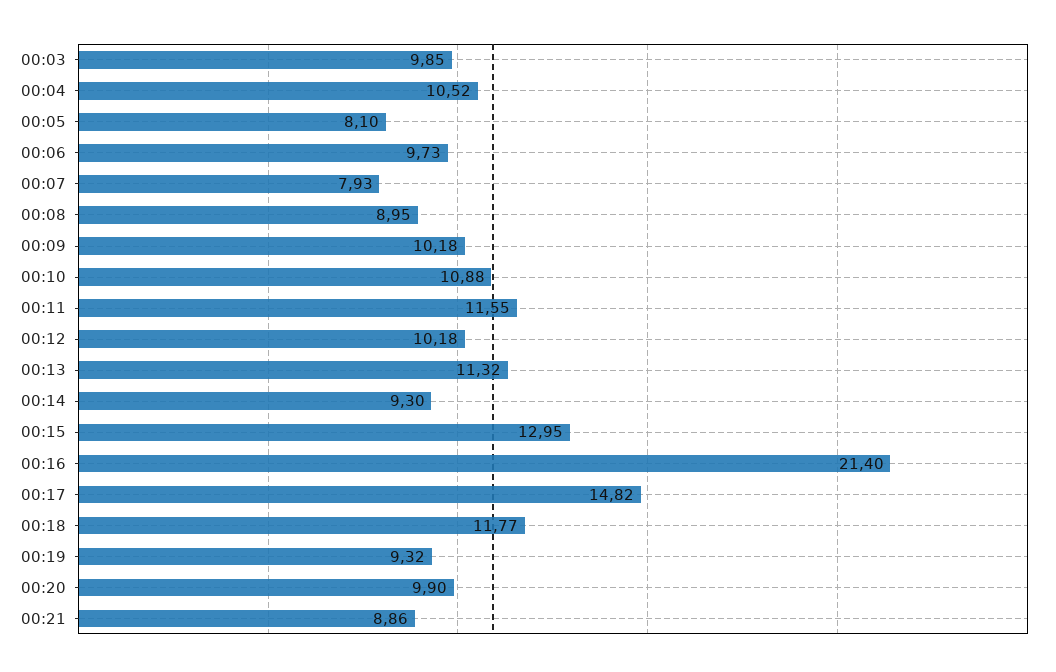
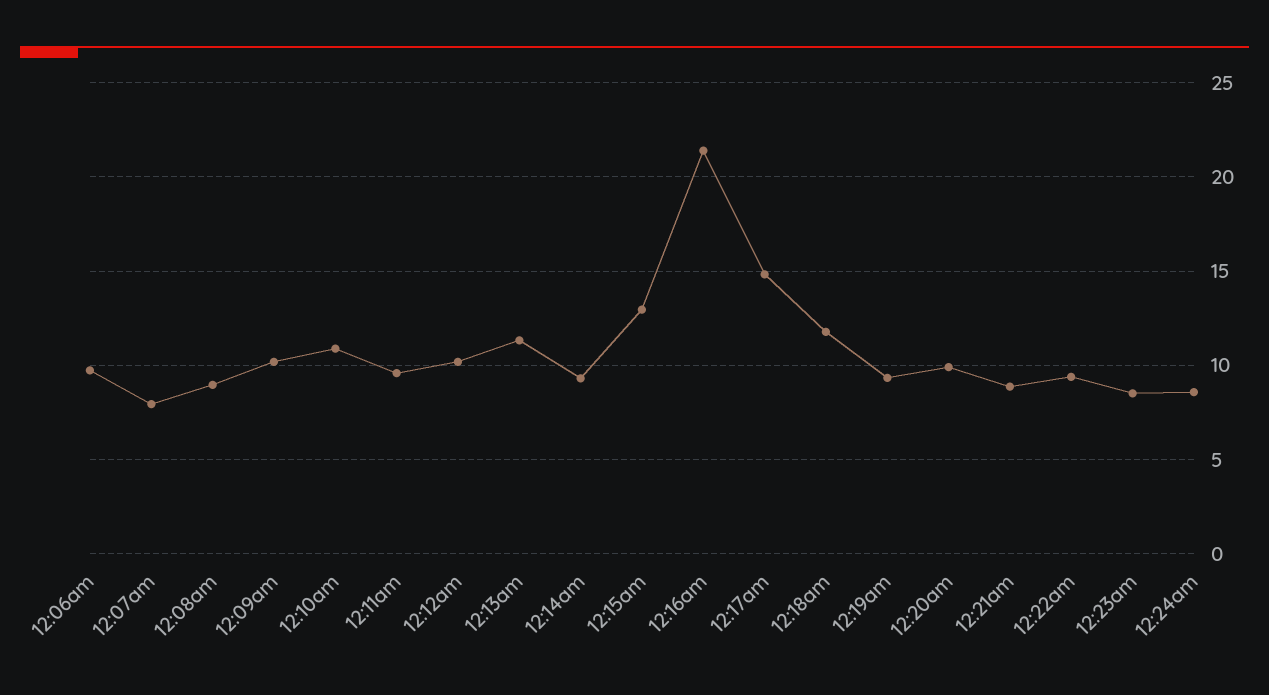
00:03: 9.85 -> none
00:04: 10.52 -> none
00:05: 8.1 -> none
00:11: 11.55 -> 9.5
12:22am: none -> 9.5
12:23am: none -> 8.5
12:24am: none -> 8.5

